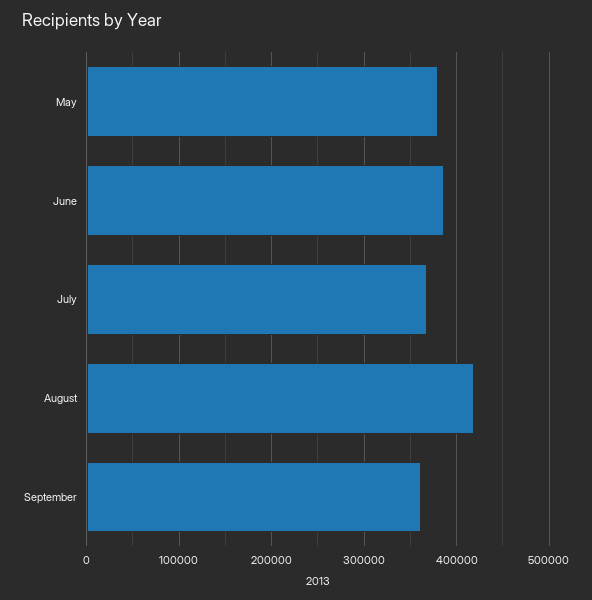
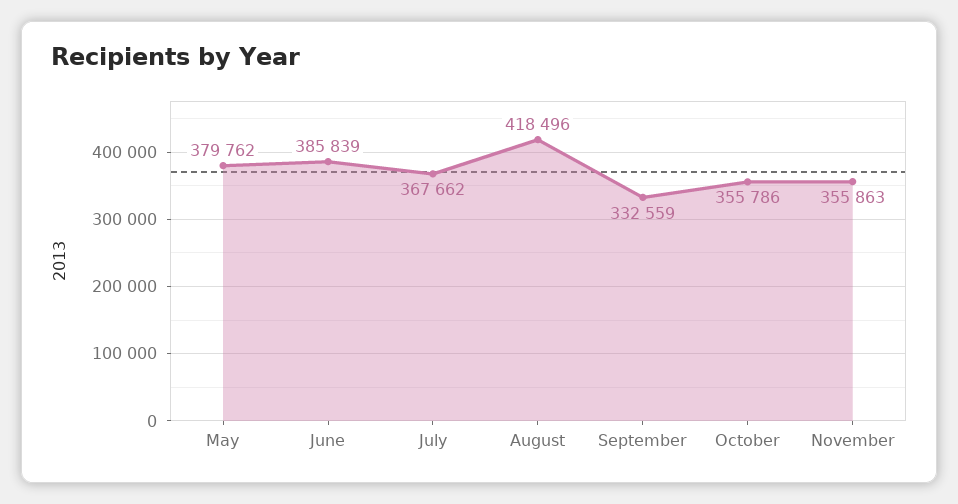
September: 360000 -> 332559
October: none -> 355786
November: none -> 355863

